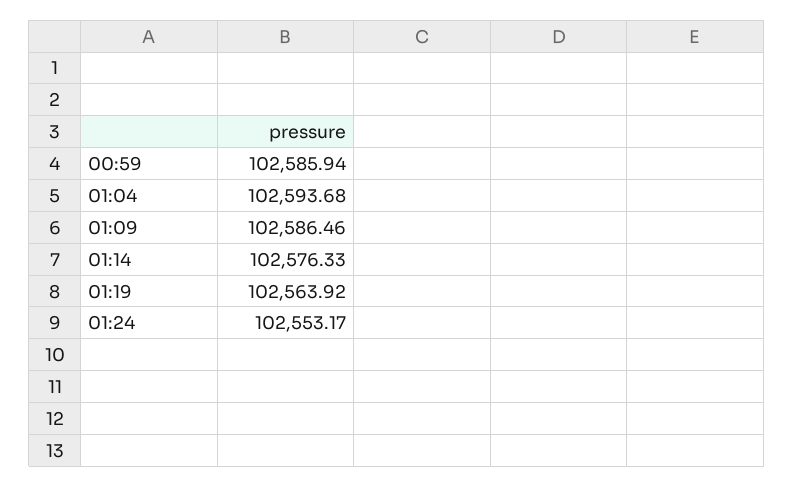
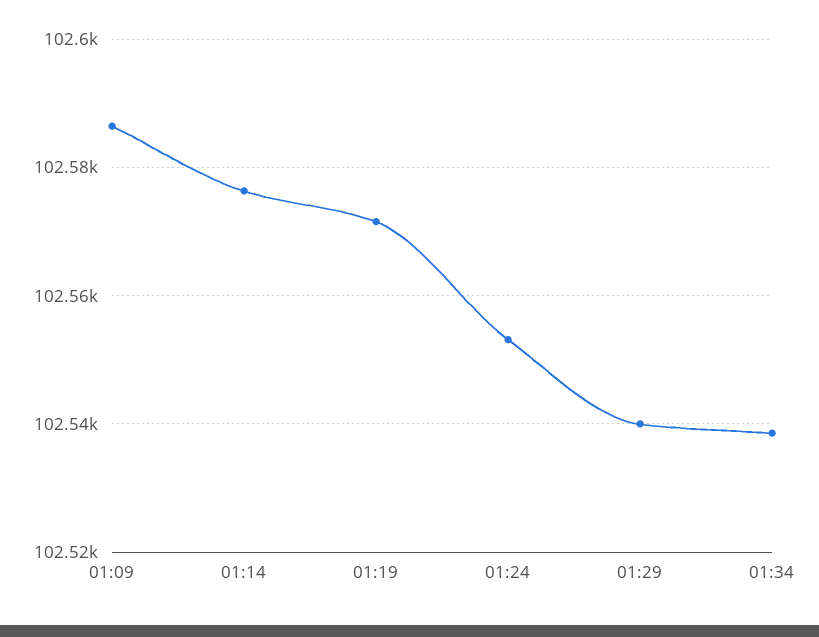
00:59: 102585.94 -> none
01:04: 102593.68 -> none
01:19: 102563.92 -> 102572
01:29: none -> 102540
01:34: none -> 102538

